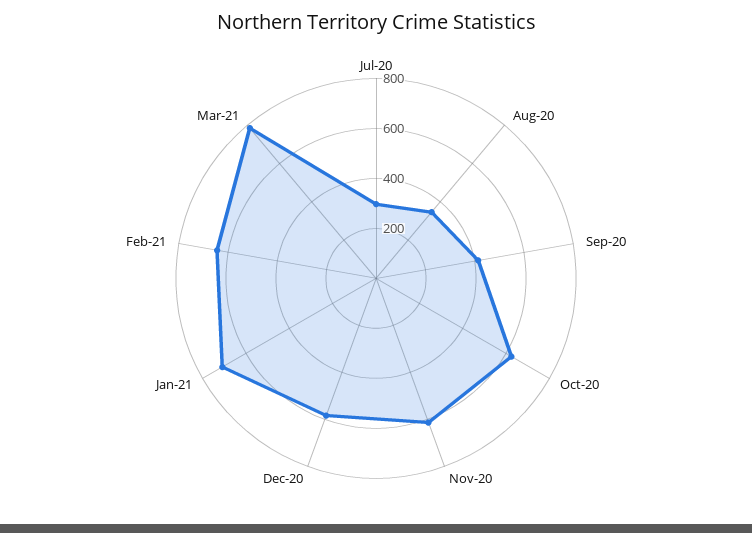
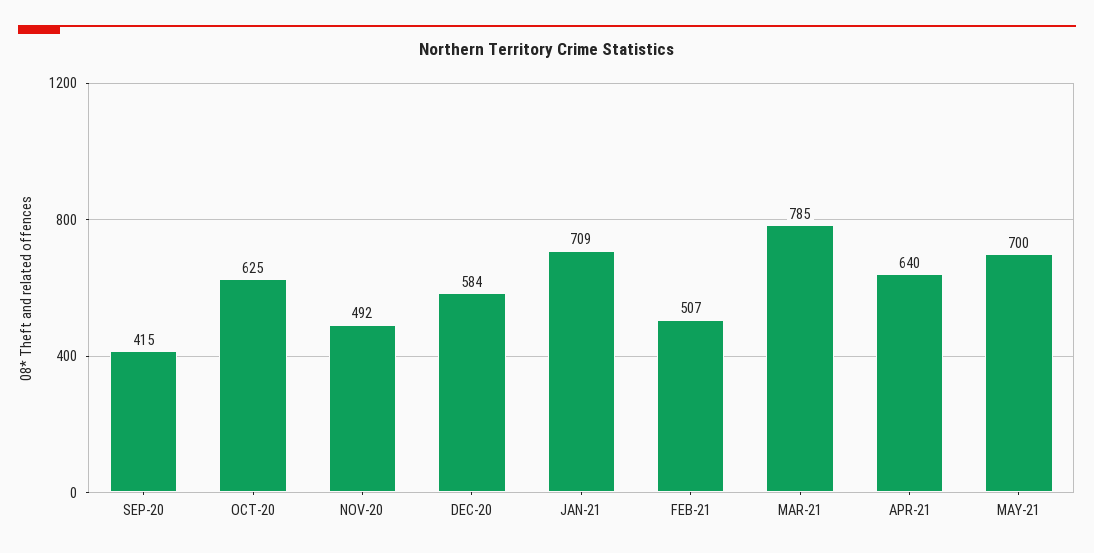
Jul-20: 300 -> none
Aug-20: 350 -> none
Nov-20: 600 -> 492
Feb-21: 650 -> 507
APR-21: none -> 640
MAY-21: none -> 700

